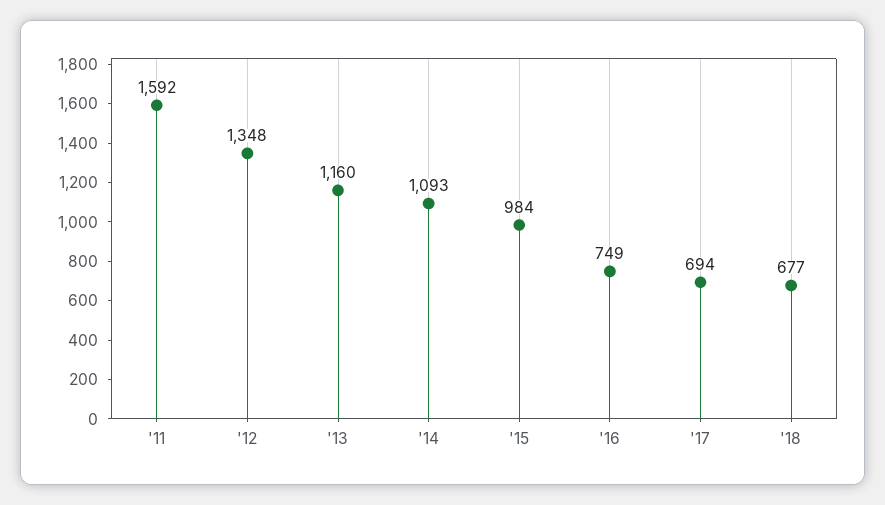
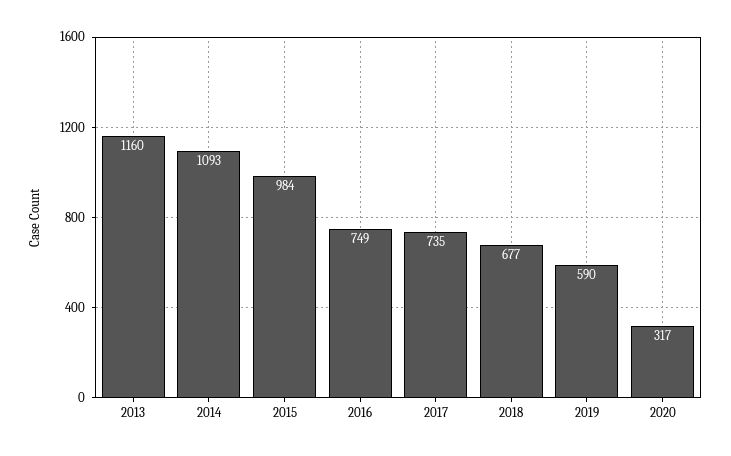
'11: 1592 -> none
'12: 1348 -> none
'17: 694 -> 735
2019: none -> 590
2020: none -> 317

